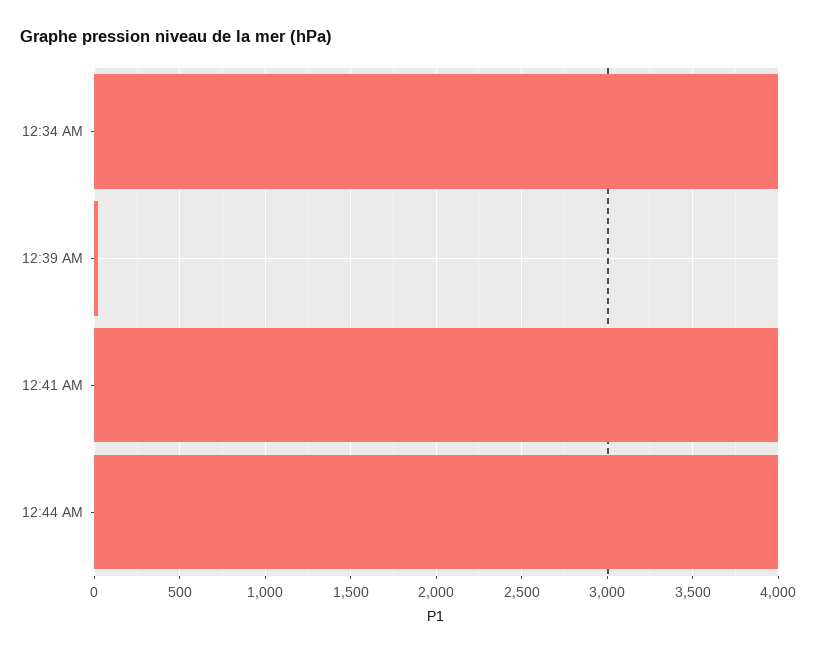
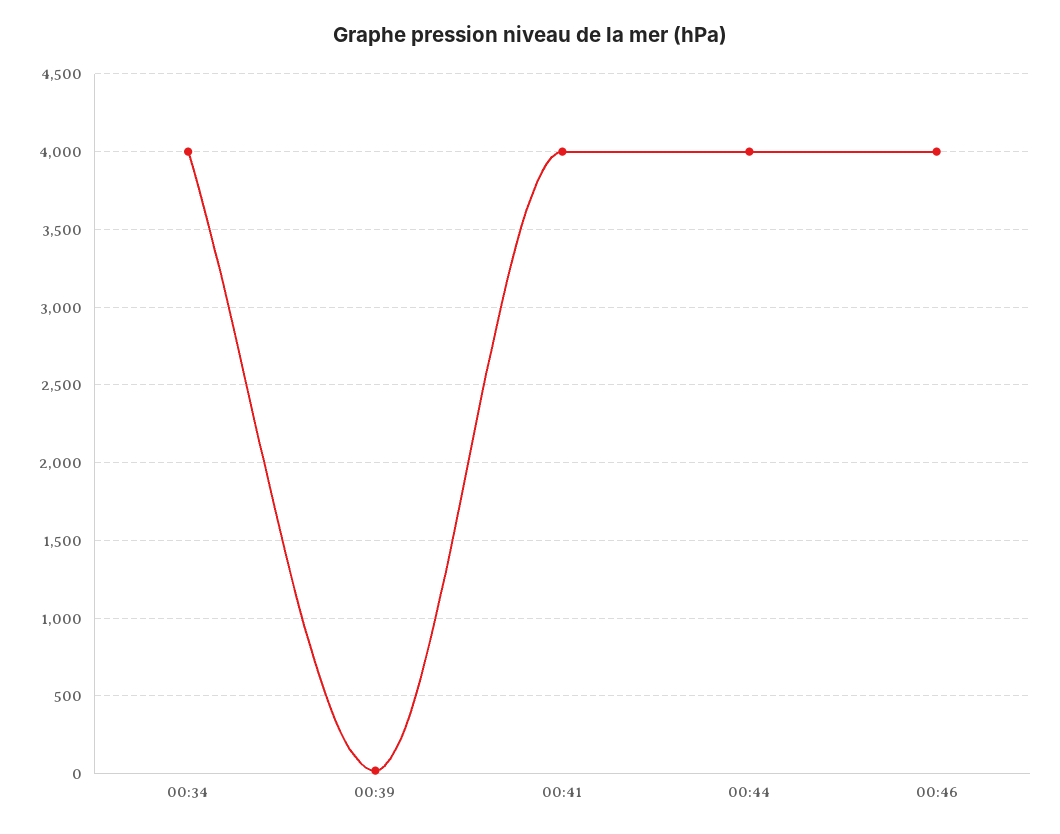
00:46: none -> 4000

